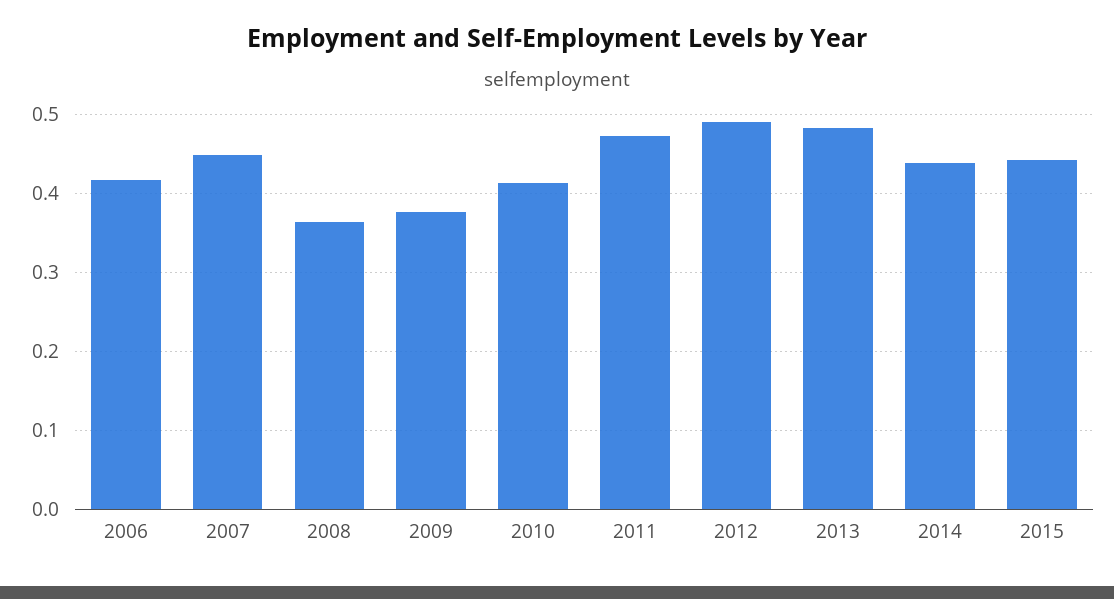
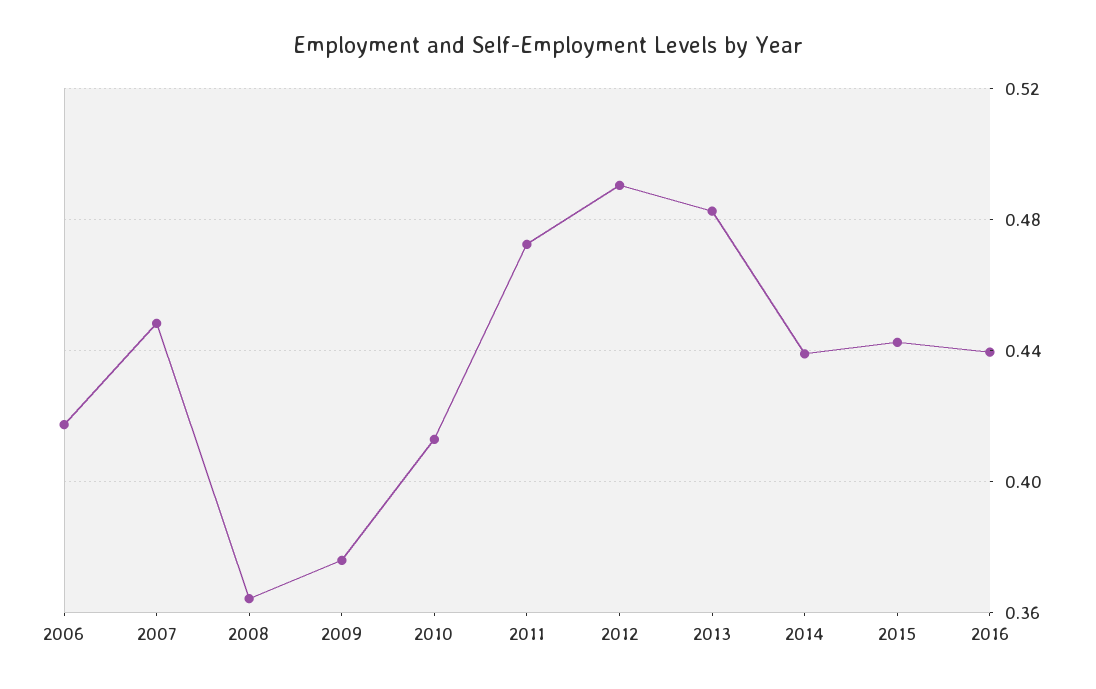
2016: none -> 0.44

